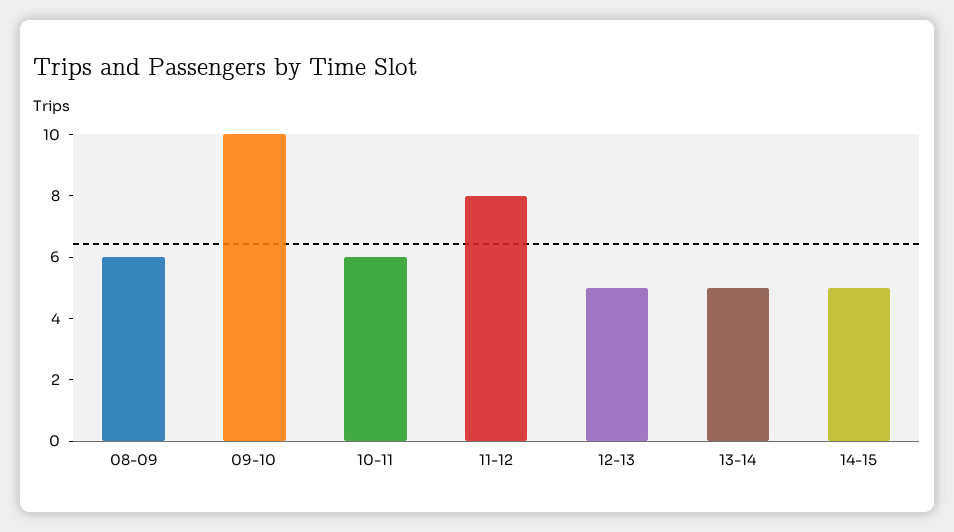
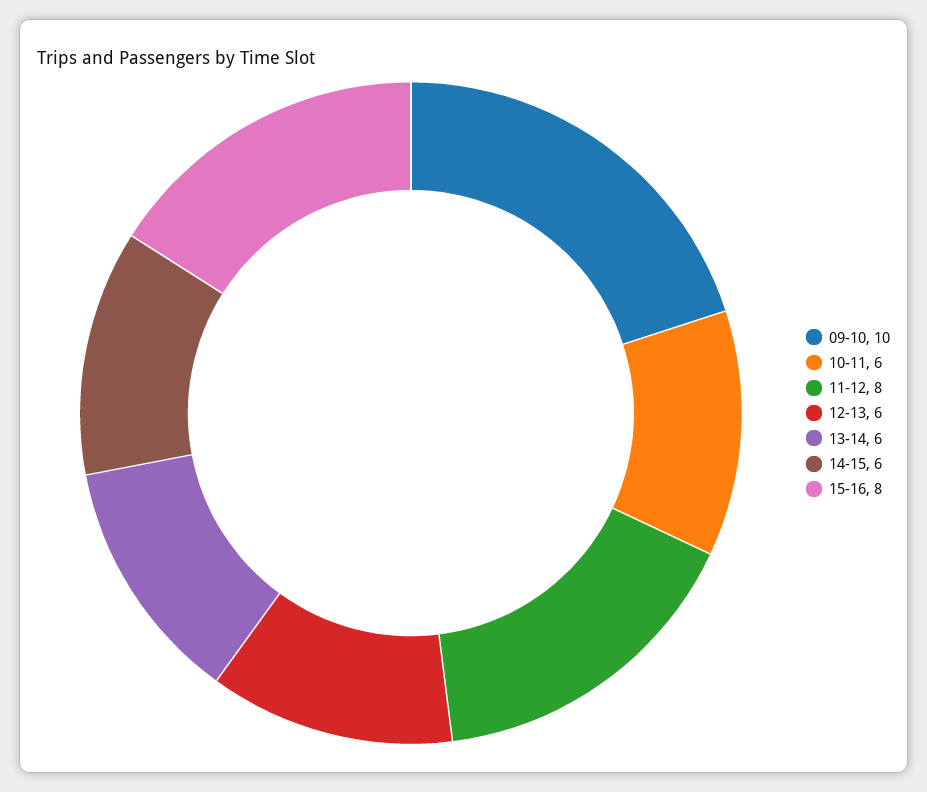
08-09: 6 -> none
12-13: 5 -> 6
13-14: 5 -> 6
14-15: 5 -> 6
15-16: none -> 8

